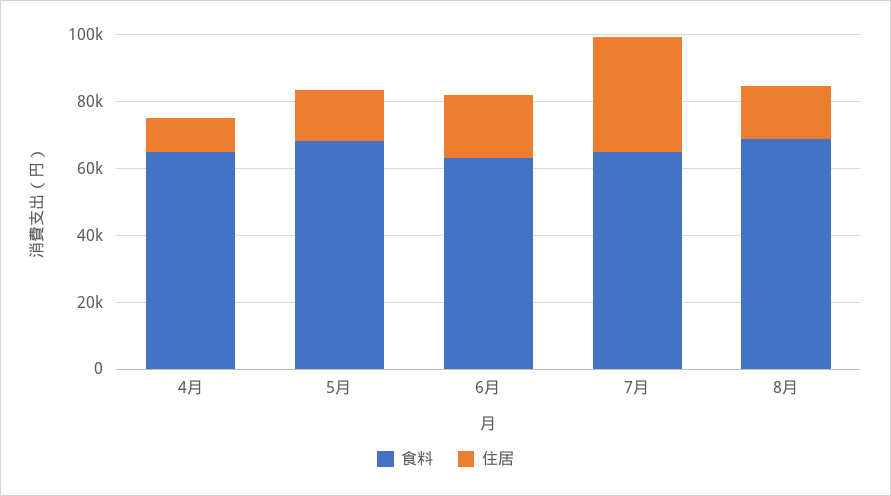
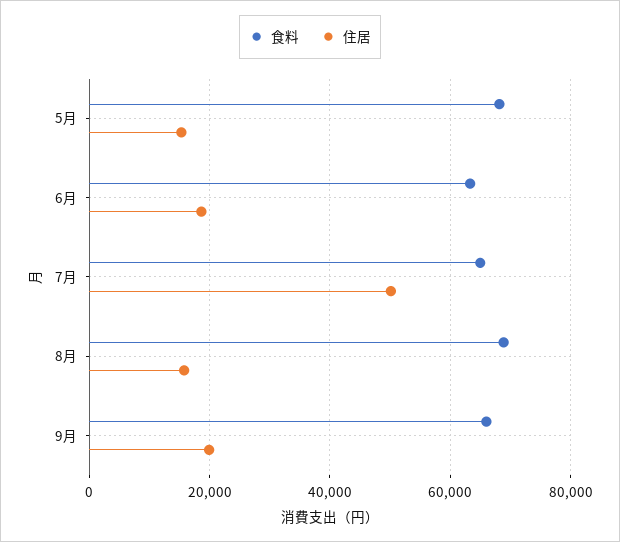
食料, 4月: 65000 -> none
住居, 4月: 10000 -> none
住居, 7月: 35000 -> 50000
食料, 9月: none -> 66000
住居, 9月: none -> 20000

